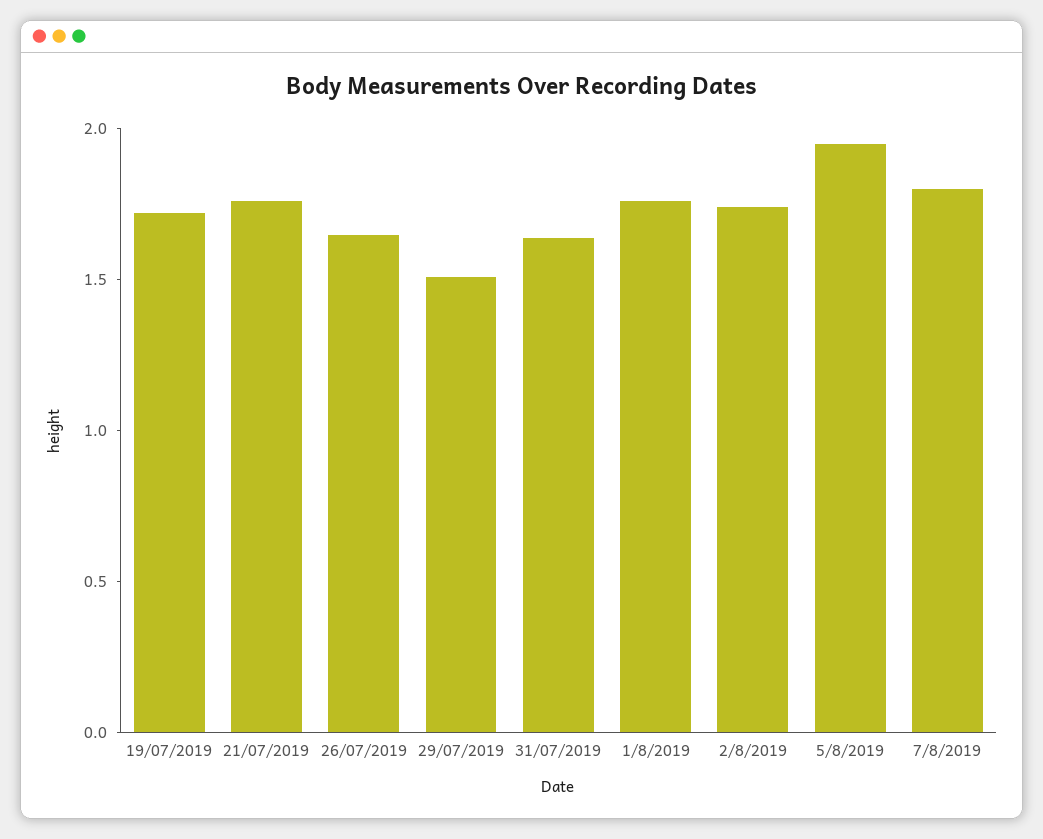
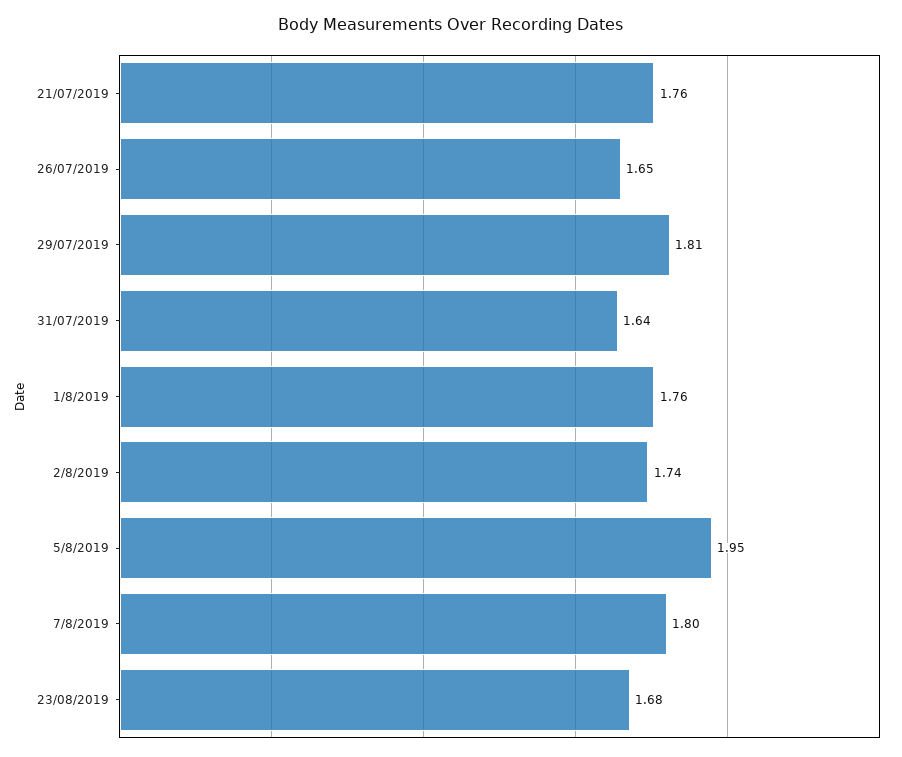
19/07/2019: 1.7 -> none
29/07/2019: 1.5 -> 1.81
23/08/2019: none -> 1.68

